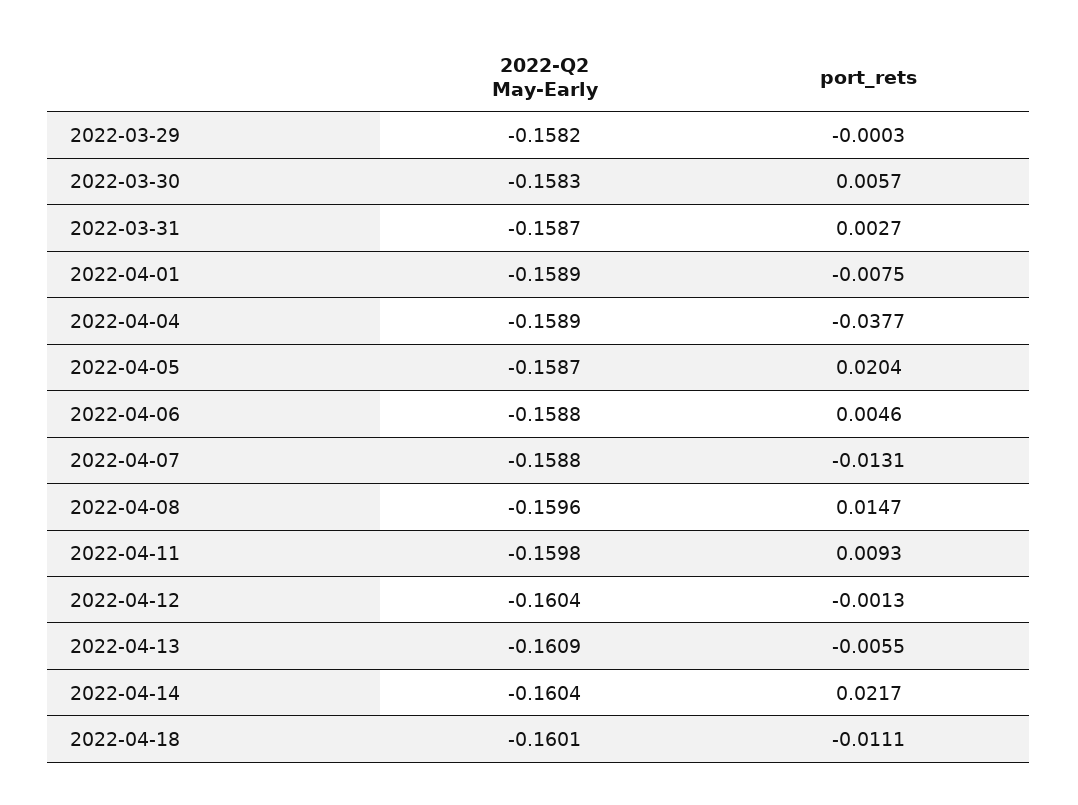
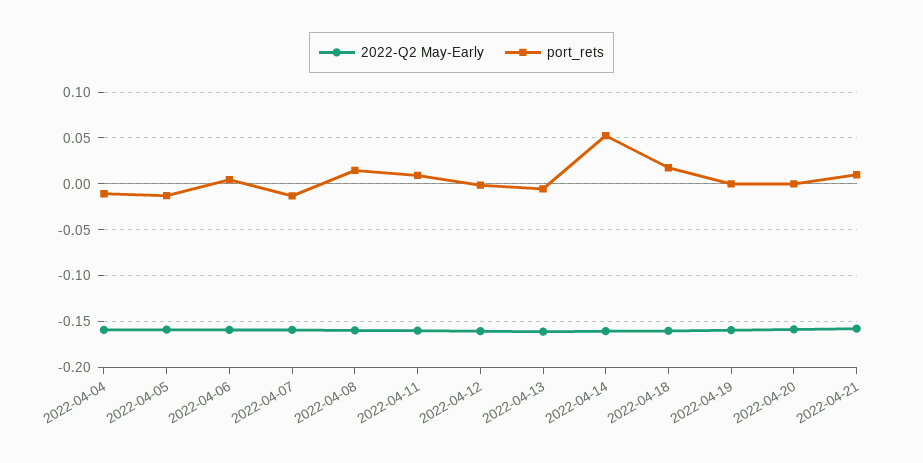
2022-Q2 May-Early, 2022-03-29: -0.1582 -> none
port_rets, 2022-03-29: -0.0003 -> none
2022-Q2 May-Early, 2022-03-30: -0.1583 -> none
port_rets, 2022-03-30: 0.0057 -> none
2022-Q2 May-Early, 2022-03-31: -0.1587 -> none
port_rets, 2022-03-31: 0.0027 -> none
2022-Q2 May-Early, 2022-04-01: -0.1589 -> none
port_rets, 2022-04-01: -0.0075 -> none
port_rets, 2022-04-04: -0.0377 -> -0.01
port_rets, 2022-04-05: 0.0204 -> -0.01
port_rets, 2022-04-14: 0.0217 -> 0.05
port_rets, 2022-04-18: -0.0111 -> 0.02
2022-Q2 May-Early, 2022-04-19: none -> -0.16
port_rets, 2022-04-19: none -> 0
2022-Q2 May-Early, 2022-04-20: none -> -0.16
port_rets, 2022-04-20: none -> 0
2022-Q2 May-Early, 2022-04-21: none -> -0.16
port_rets, 2022-04-21: none -> 0.01

